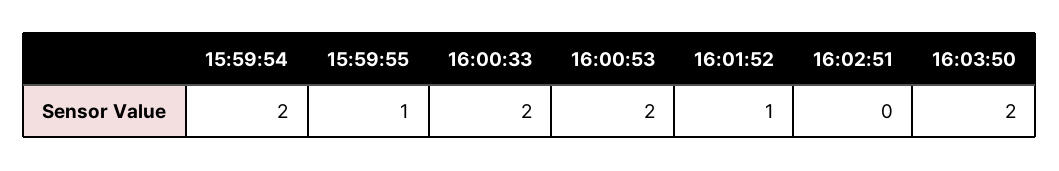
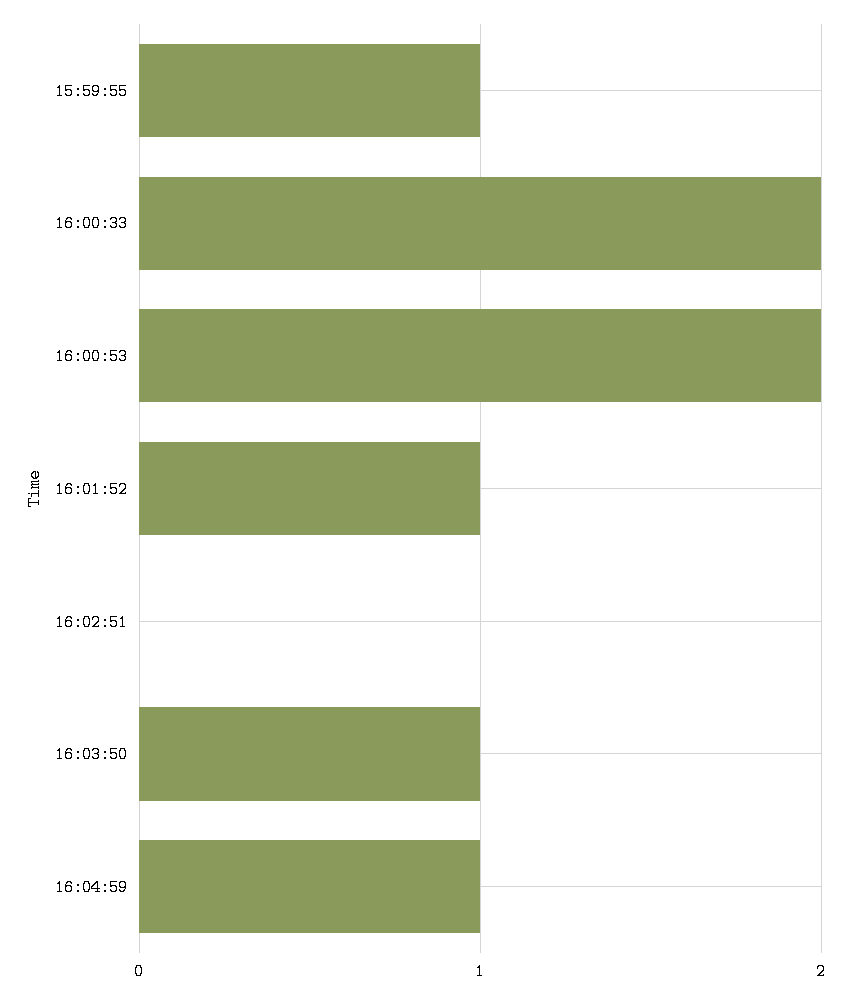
15:59:54: 2 -> none
16:03:50: 2 -> 1
16:04:59: none -> 1

